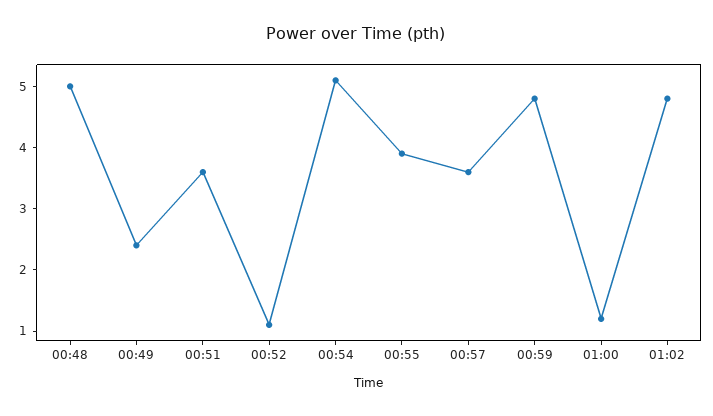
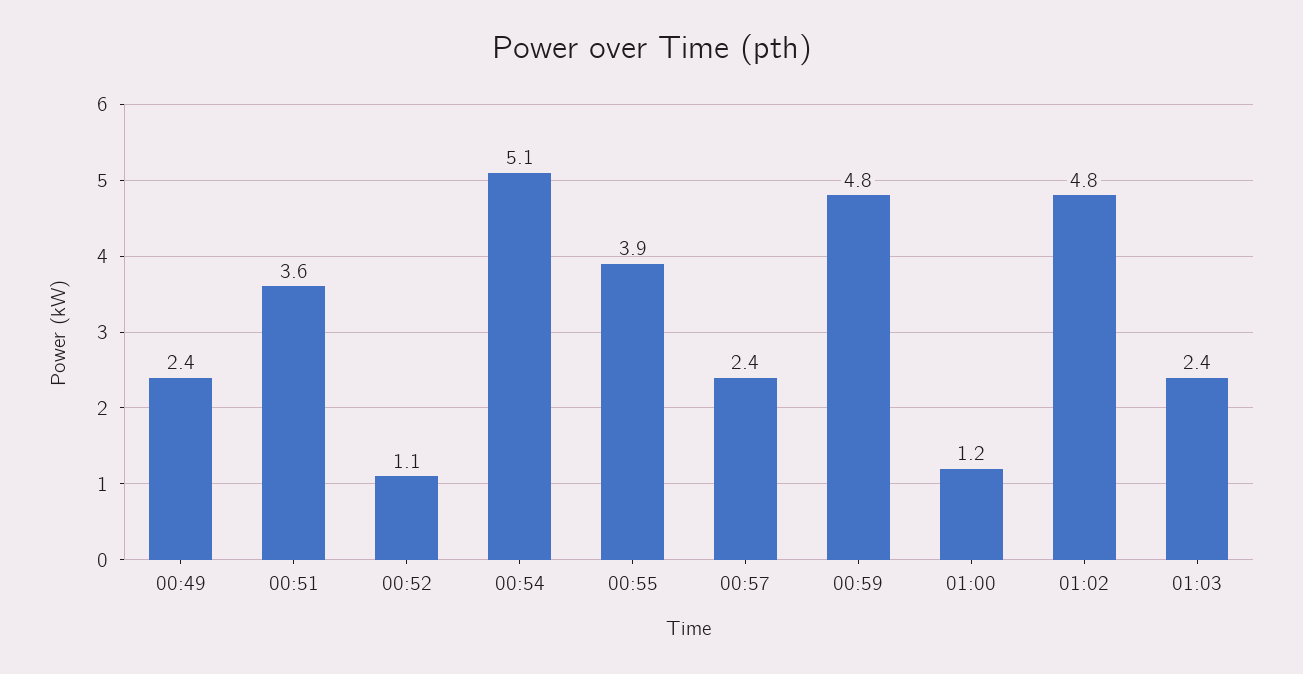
00:48: 5 -> none
00:57: 3.5 -> 2.4
01:03: none -> 2.4

